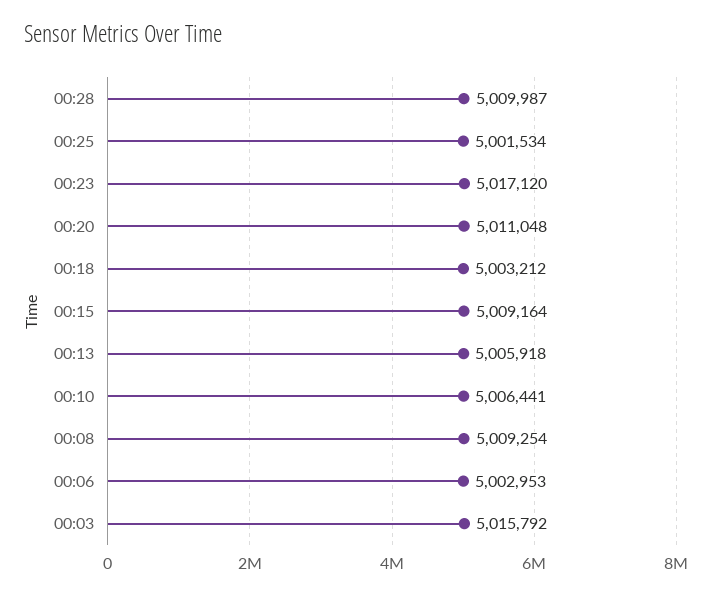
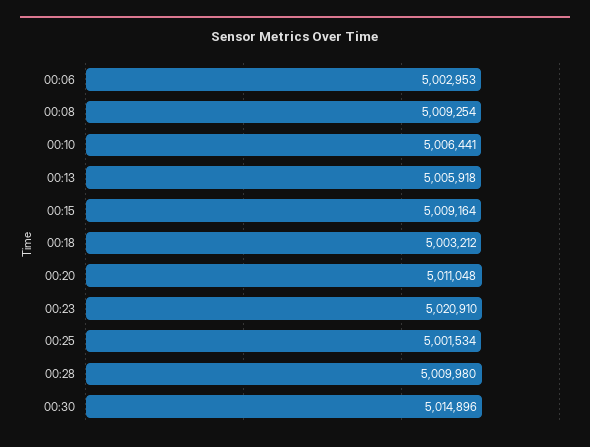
00:28: 5009987 -> 5009980
00:23: 5017120 -> 5020910
00:03: 5015792 -> none
00:30: none -> 5014896

